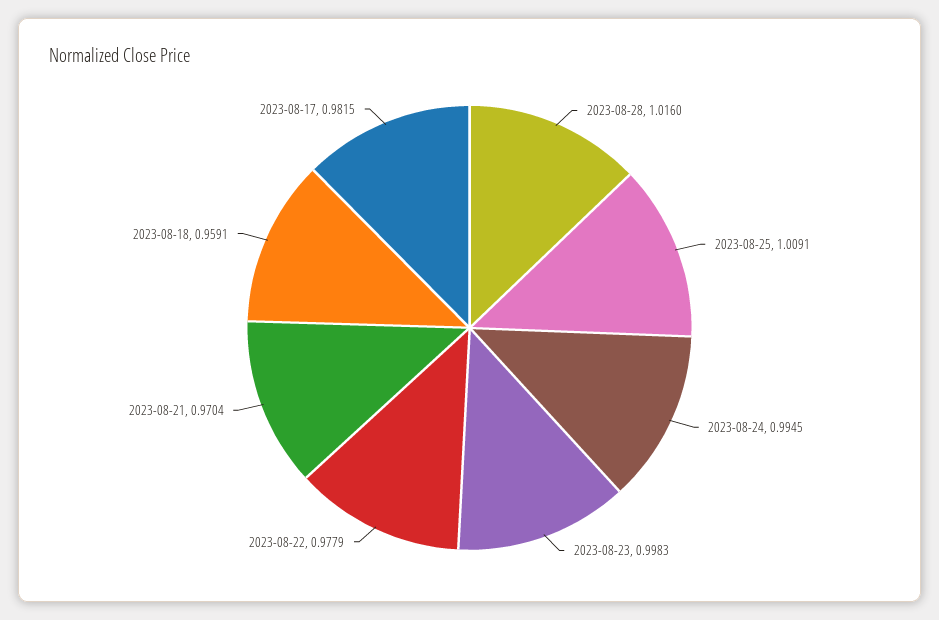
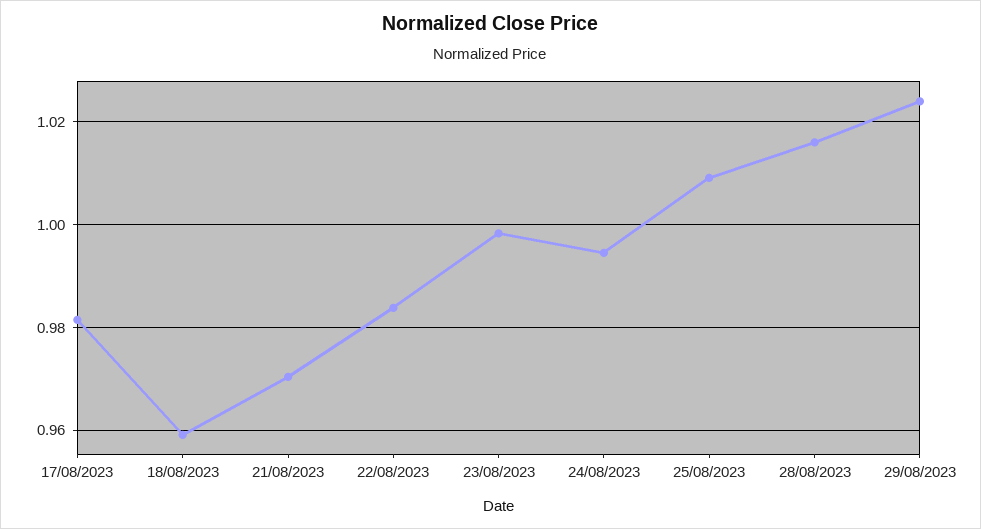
2023-08-22: 0.9779 -> 0.984
29/08/2023: none -> 1.024

